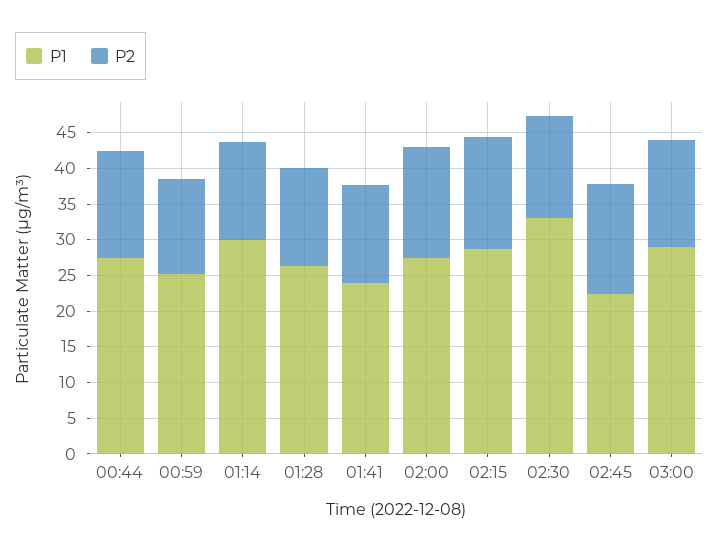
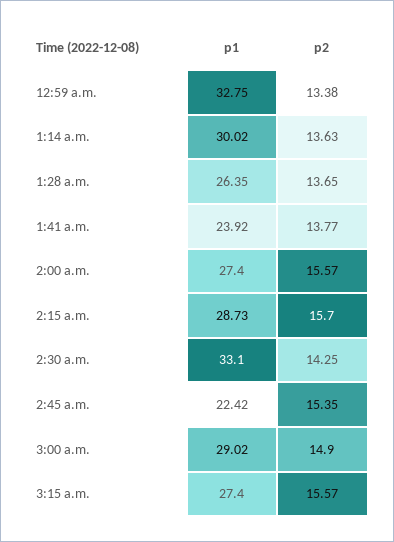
P1, 00:44: 27.5 -> none
P2, 00:44: 15 -> none
P1, 00:59: 25 -> 32.75
P1, 3:15 a.m.: none -> 27.4
P2, 3:15 a.m.: none -> 15.57

